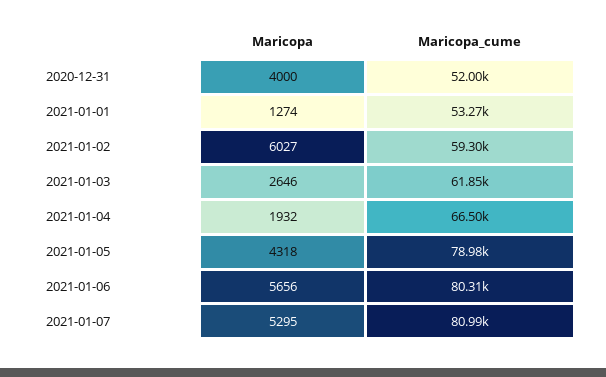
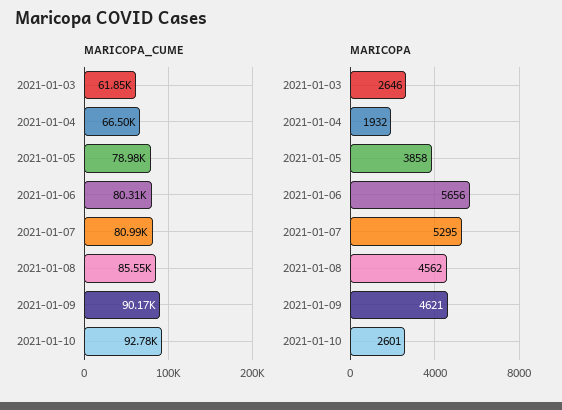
Maricopa, 2020-12-31: 4000 -> none
Maricopa_cume, 2020-12-31: 52000 -> none
Maricopa, 2021-01-01: 1274 -> none
Maricopa_cume, 2021-01-01: 53270 -> none
Maricopa, 2021-01-02: 6027 -> none
Maricopa_cume, 2021-01-02: 59300 -> none
Maricopa, 2021-01-05: 4318 -> 3858
Maricopa_cume, 2021-01-08: none -> 85550
Maricopa_cume, 2021-01-09: none -> 90170
Maricopa_cume, 2021-01-10: none -> 92780
Maricopa, 2021-01-08: none -> 4562
Maricopa, 2021-01-09: none -> 4621
Maricopa, 2021-01-10: none -> 2601

